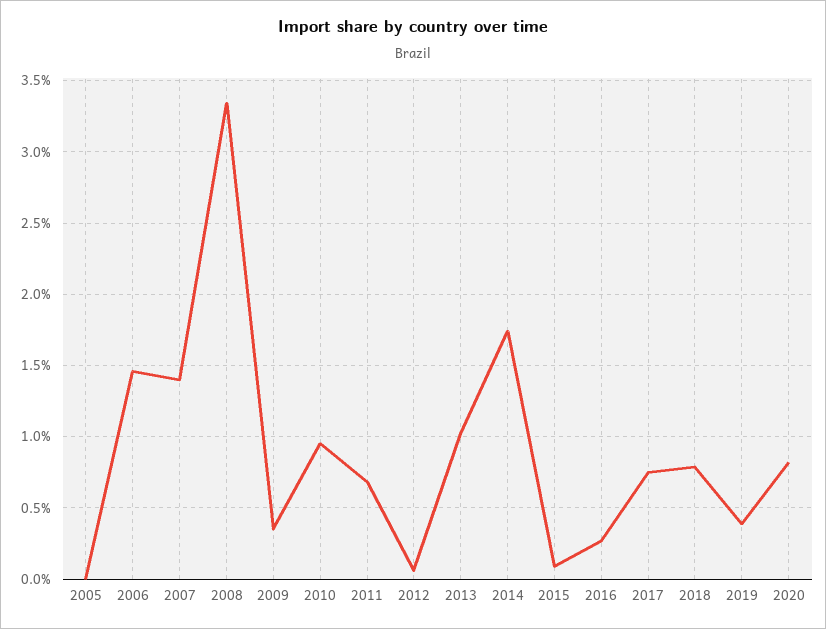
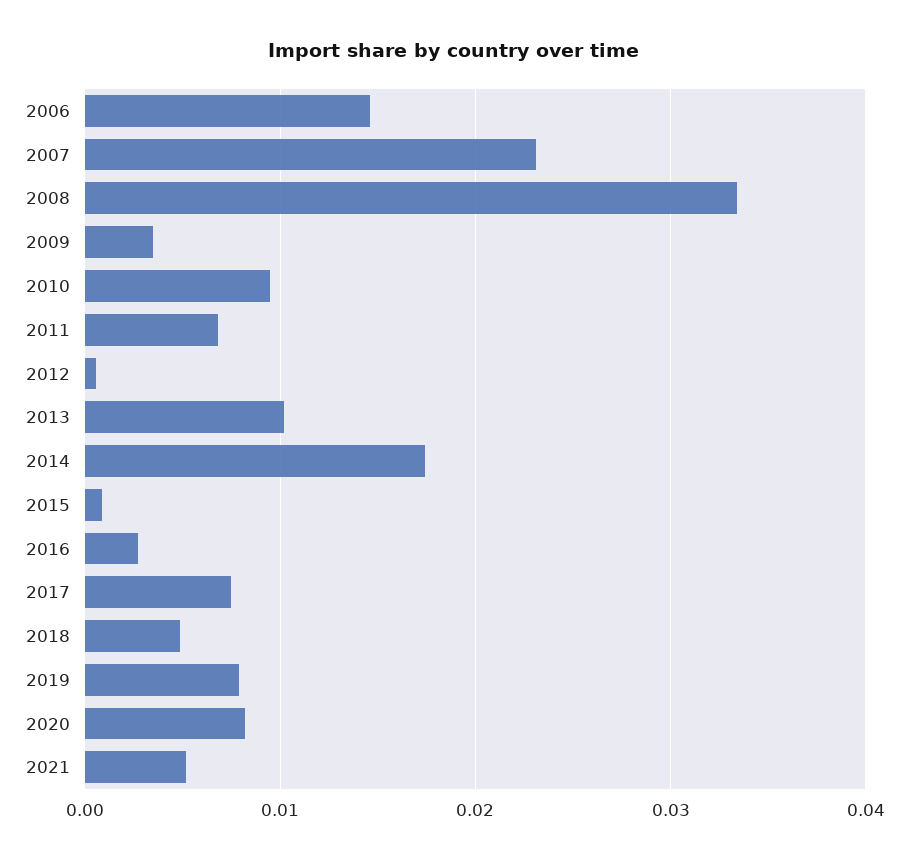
2005: 0 -> none
2007: 0.014 -> 0.023
2018: 0.008 -> 0.005
2019: 0.004 -> 0.008
2021: none -> 0.005

